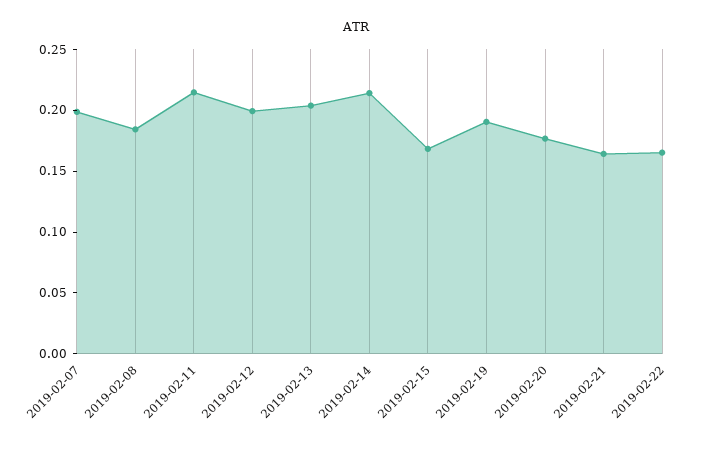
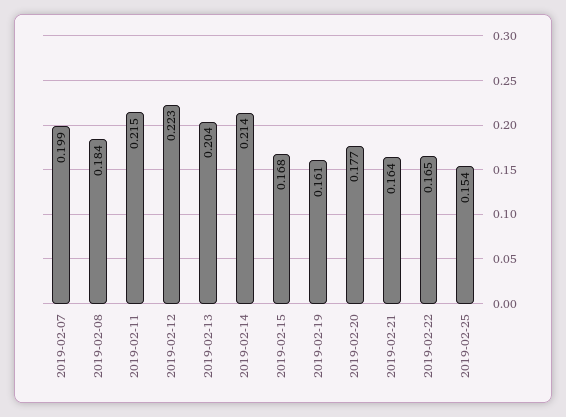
2019-02-12: 0.2 -> 0.223
2019-02-19: 0.19 -> 0.161
2019-02-25: none -> 0.154

